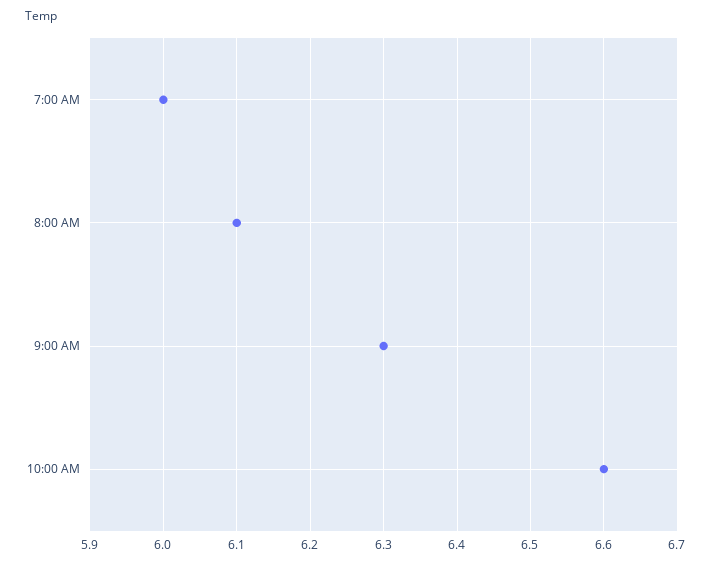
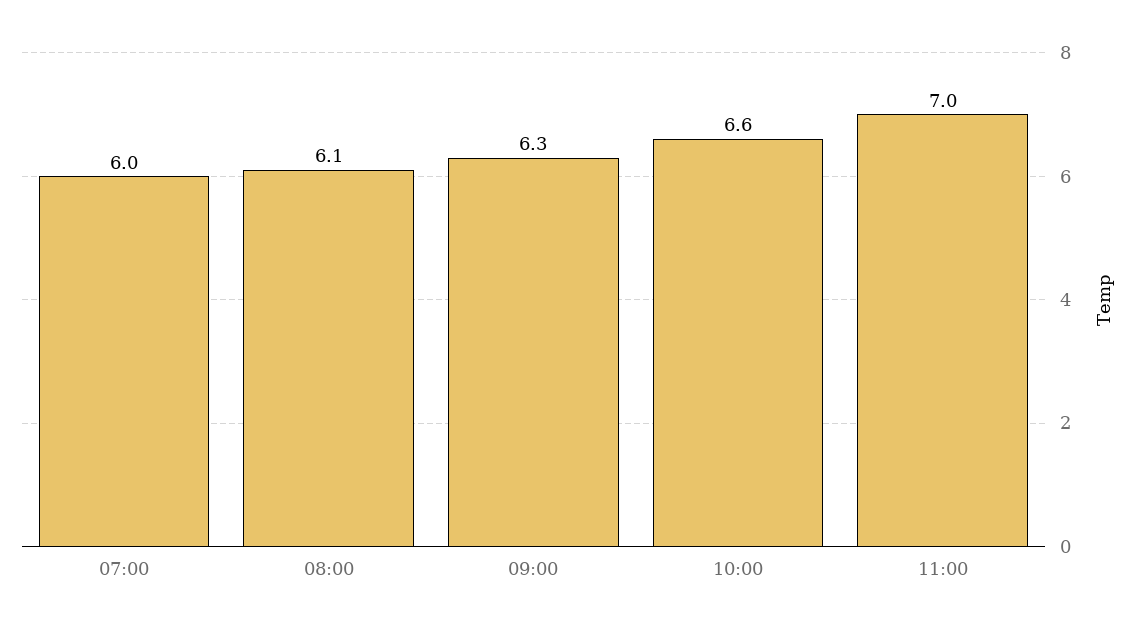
11:00: none -> 7

